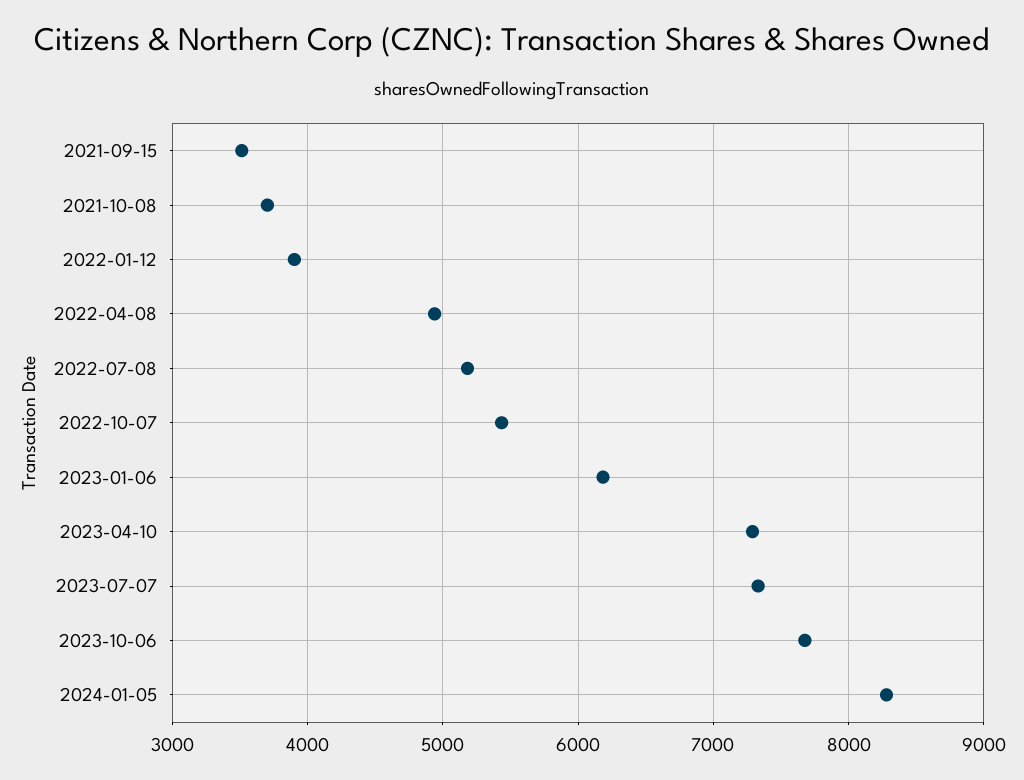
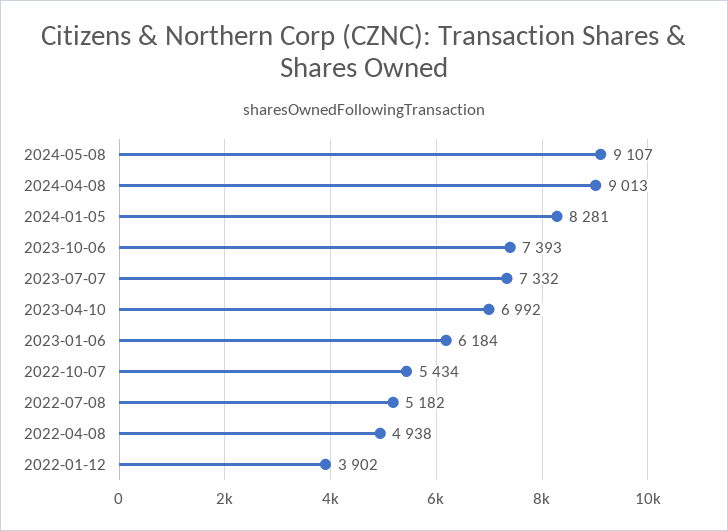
2021-09-15: 3500 -> none
2021-10-08: 3700 -> none
2023-04-10: 7300 -> 6992
2023-10-06: 7700 -> 7393
2024-05-08: none -> 9107
2024-04-08: none -> 9013

